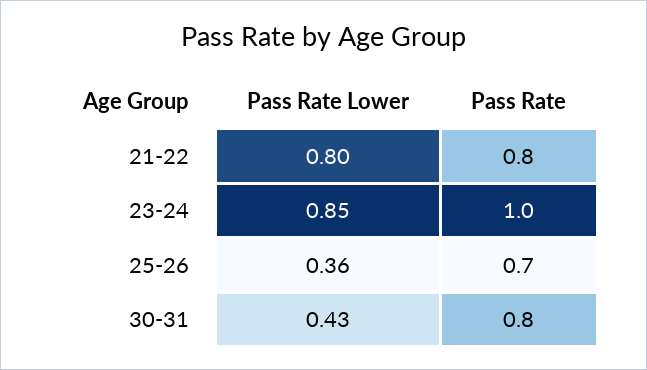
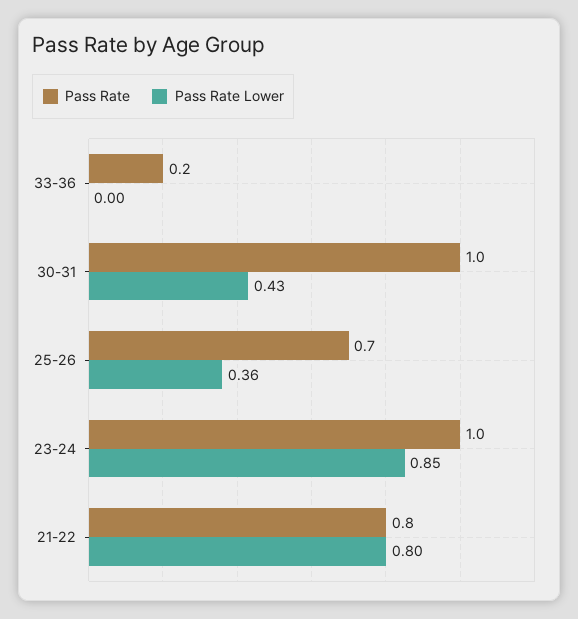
Pass Rate, 30-31: 0.8 -> 1
Pass Rate, 33-36: none -> 0.2
Pass Rate Lower, 33-36: none -> 0

